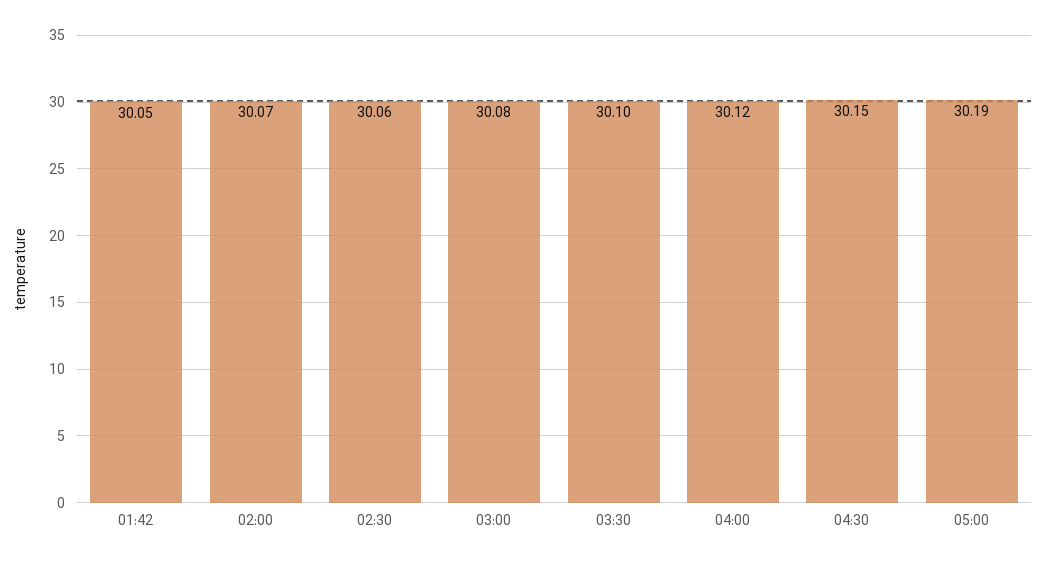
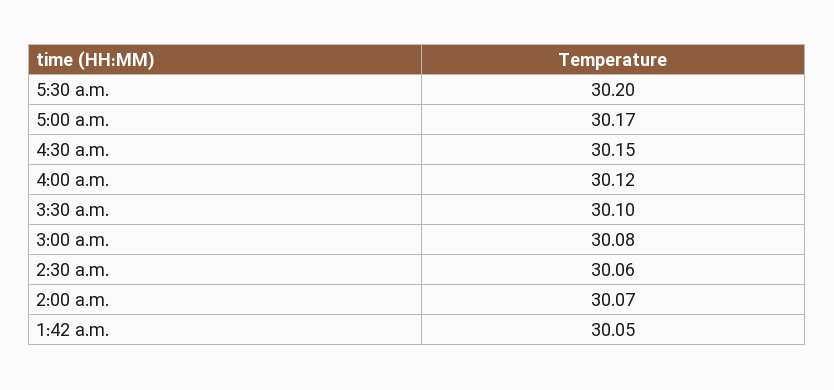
05:00: 30.19 -> 30.17
5:30 a.m.: none -> 30.2

